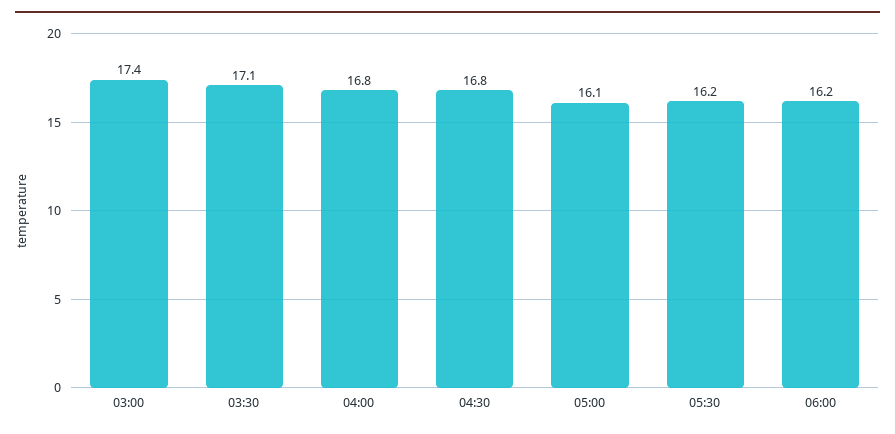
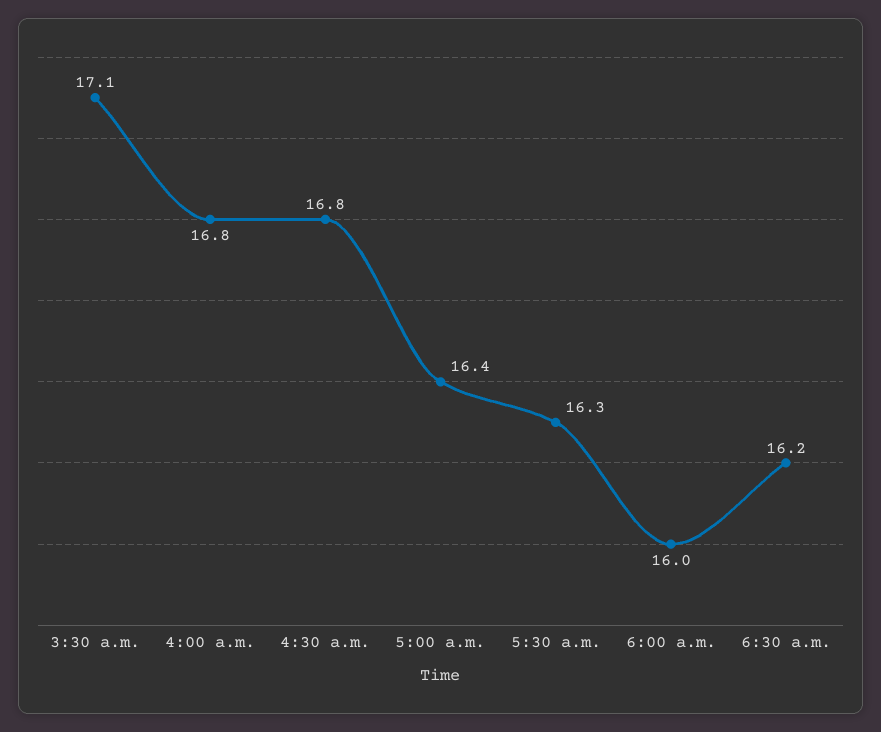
03:00: 17.4 -> none
05:00: 16.1 -> 16.4
05:30: 16.2 -> 16.3
06:00: 16.2 -> 16
6:30 a.m.: none -> 16.2

